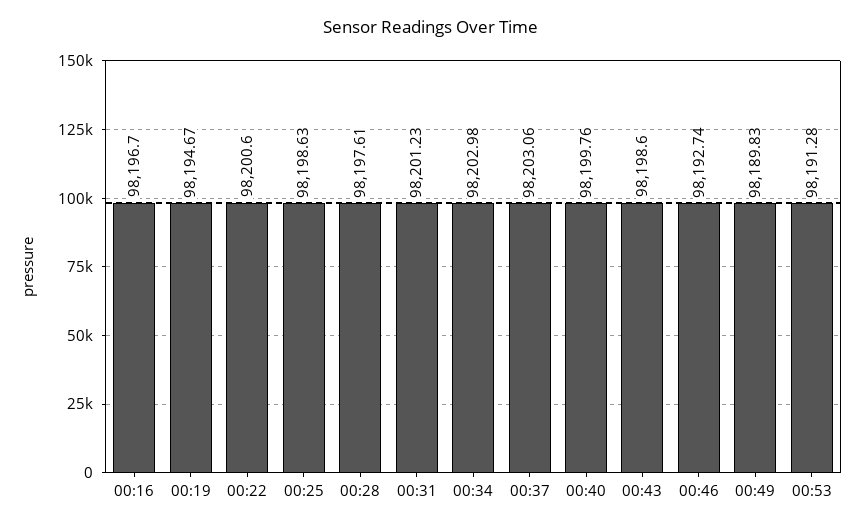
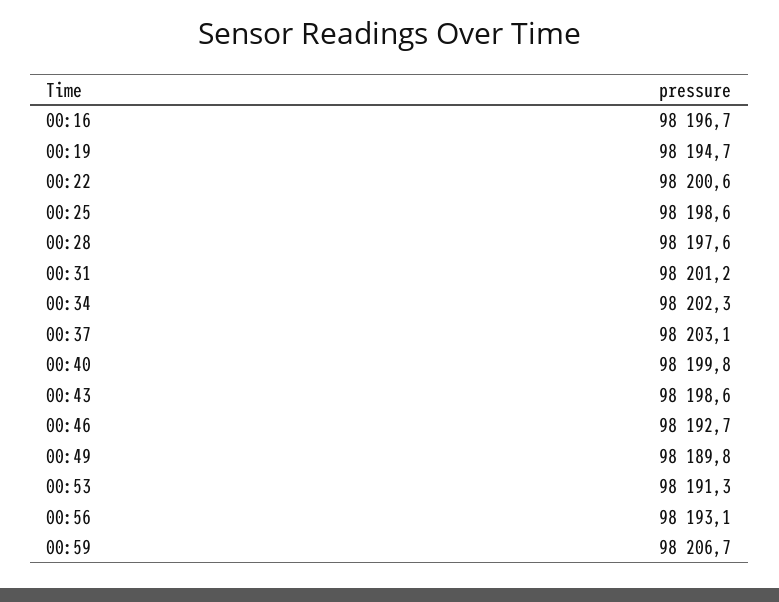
00:34: 98202.98 -> 98202.3
00:56: none -> 98193.1
00:59: none -> 98206.7

